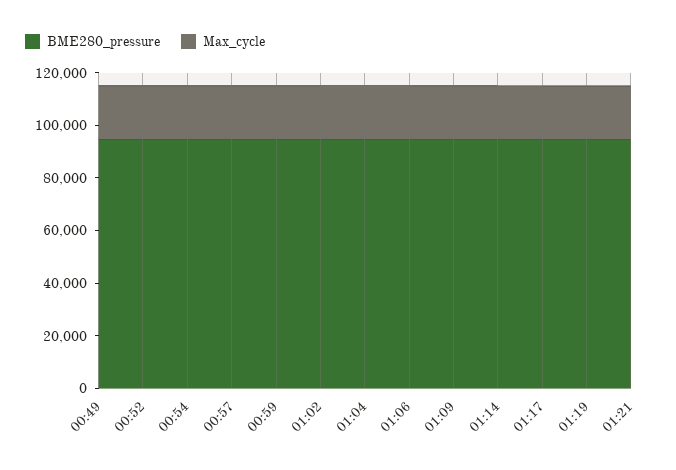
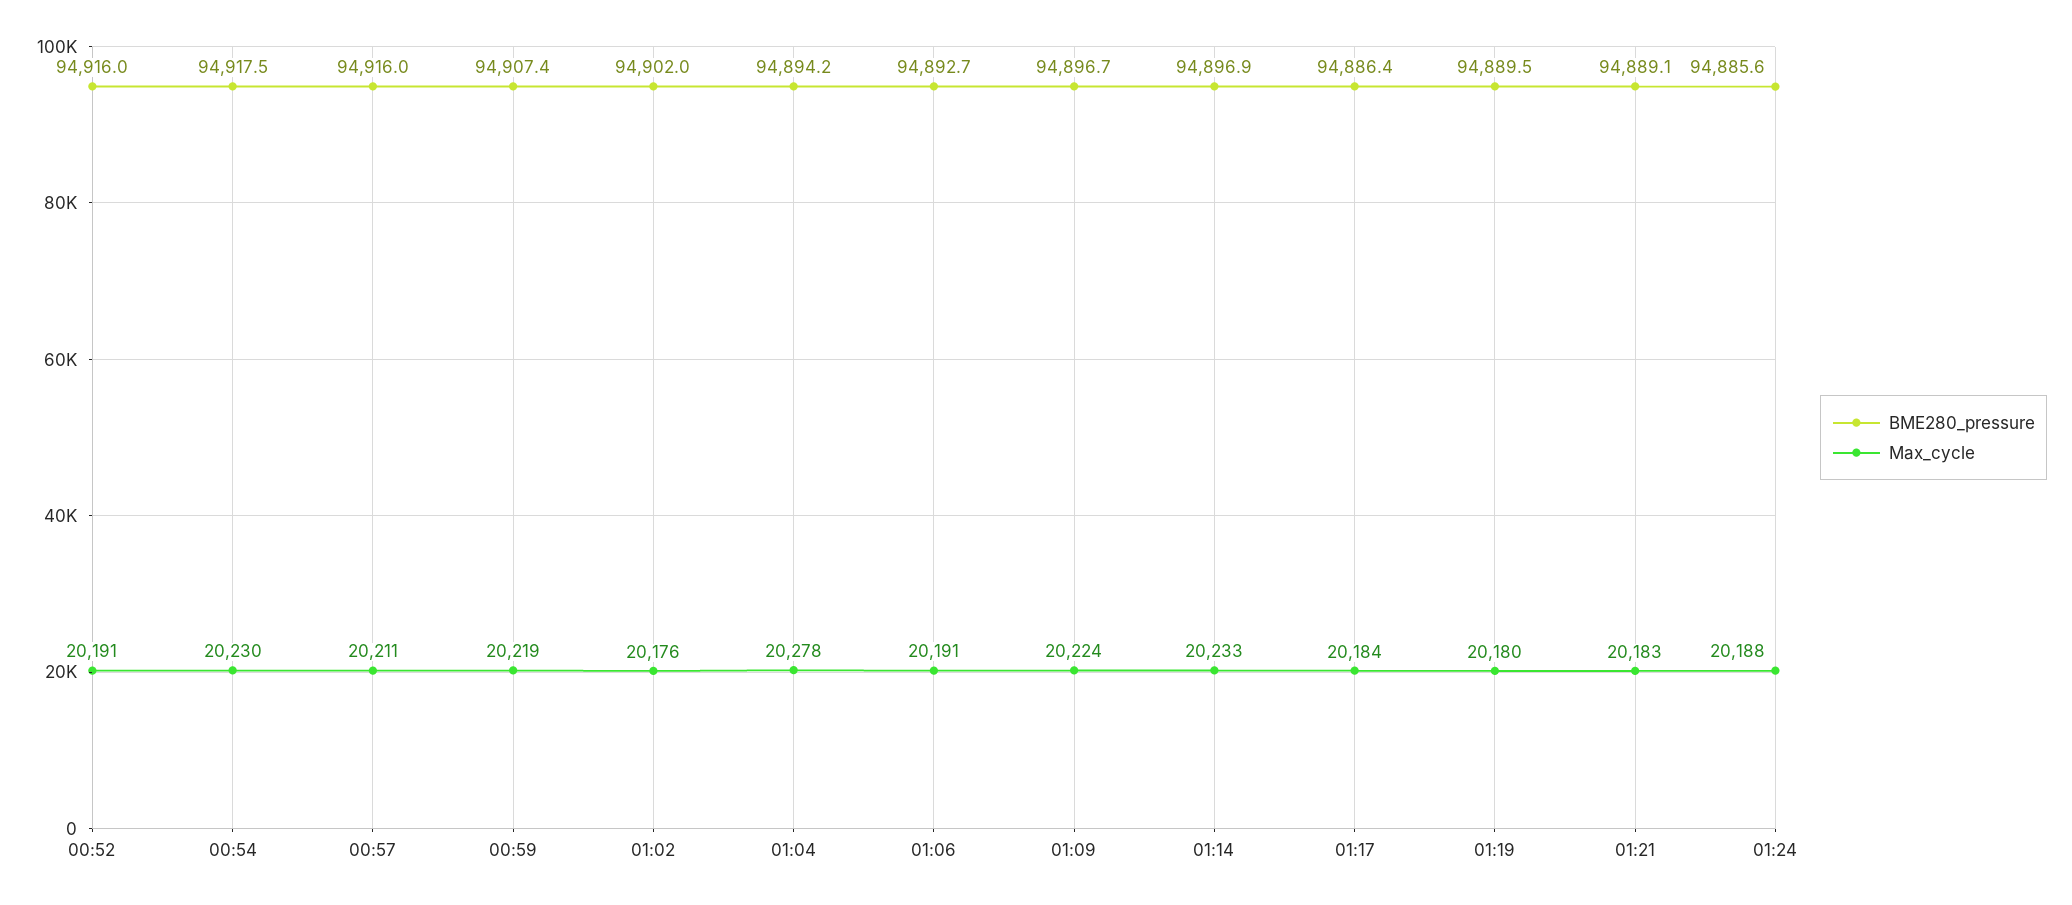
BME280_pressure, 00:49: 95000 -> none
Max_cycle, 00:49: 20000 -> none
BME280_pressure, 01:24: none -> 94885.6
Max_cycle, 01:24: none -> 20188

